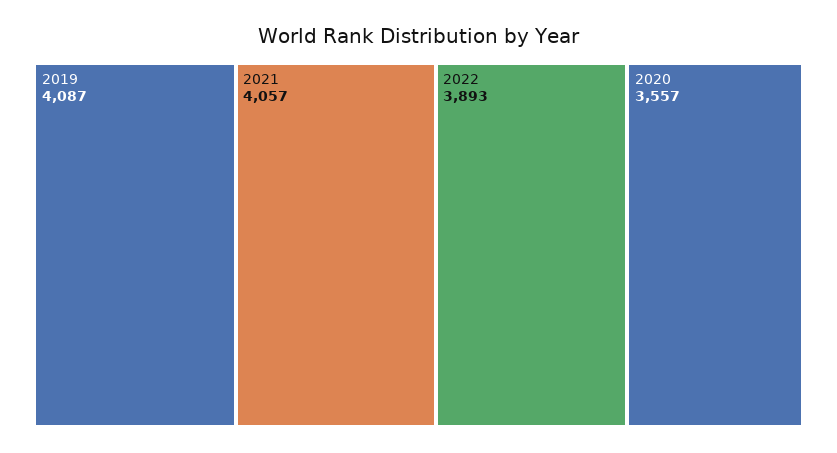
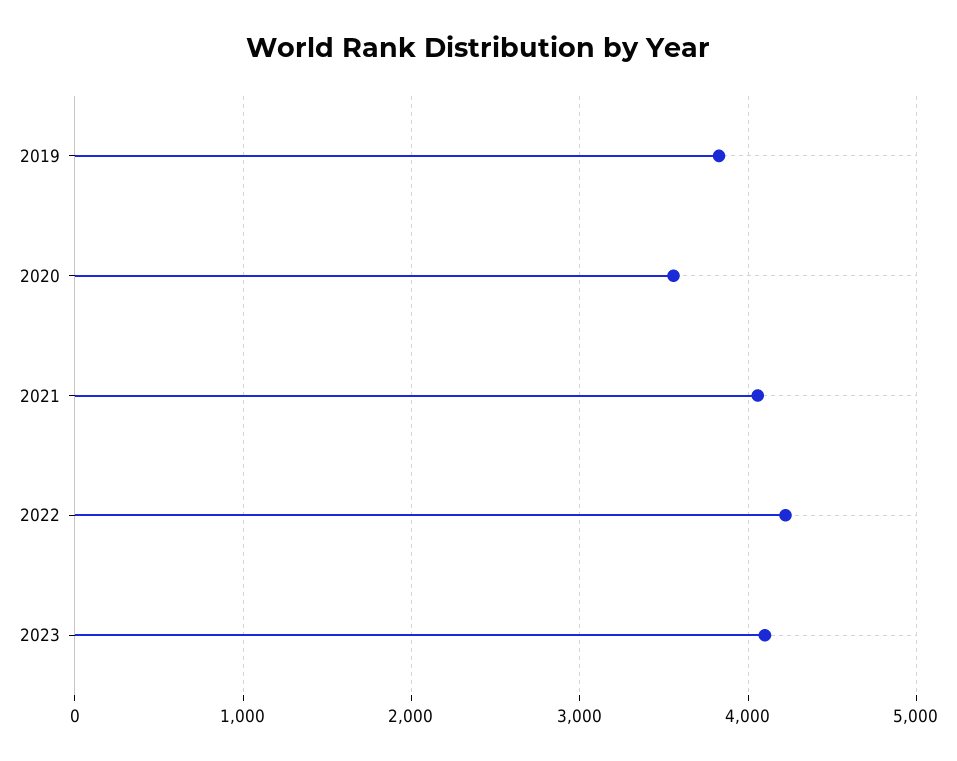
2019: 4087 -> 3800
2022: 3893 -> 4200
2023: none -> 4100

